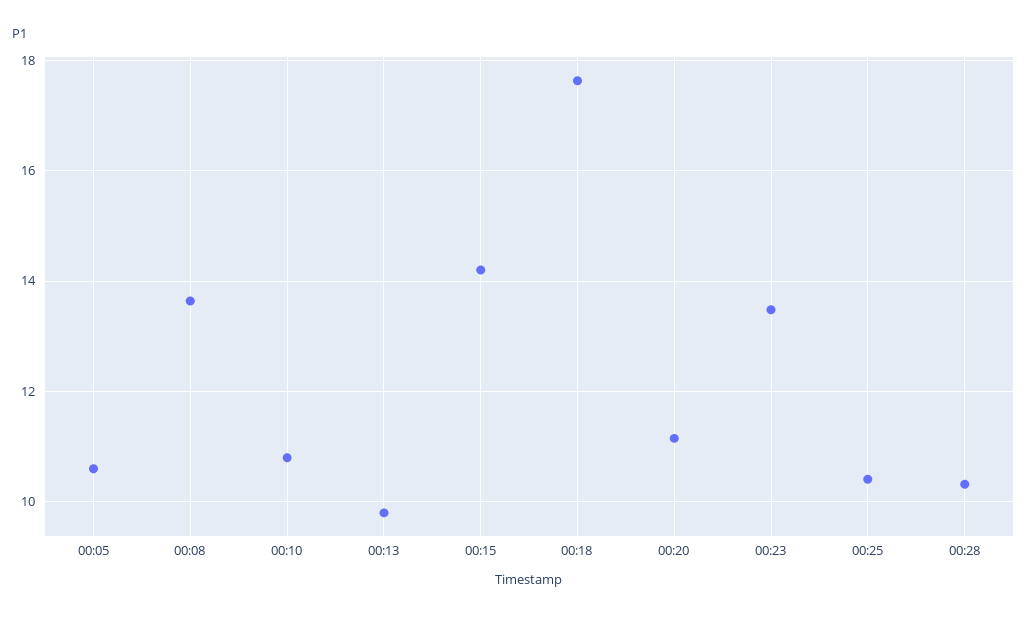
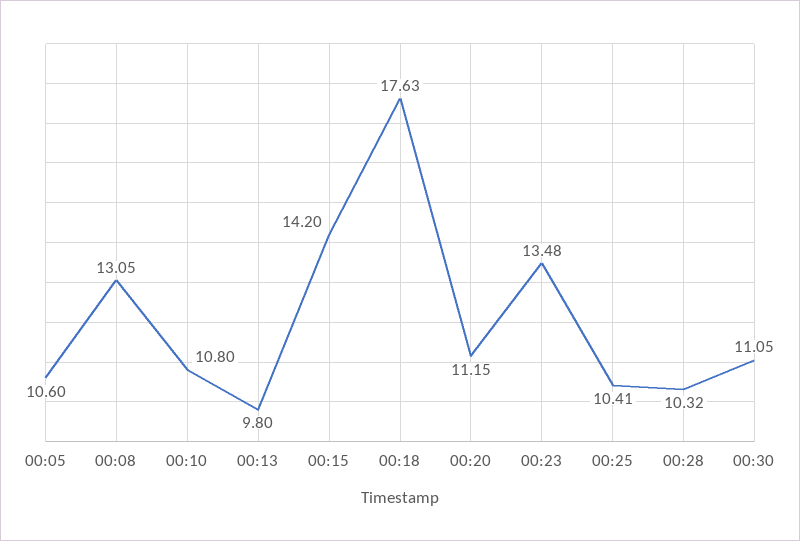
00:08: 13.6 -> 13.05
00:30: none -> 11.05

